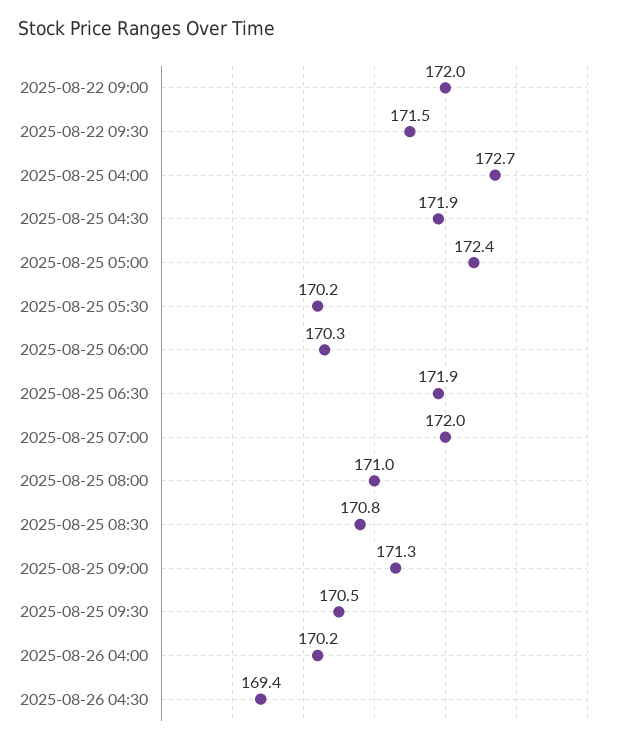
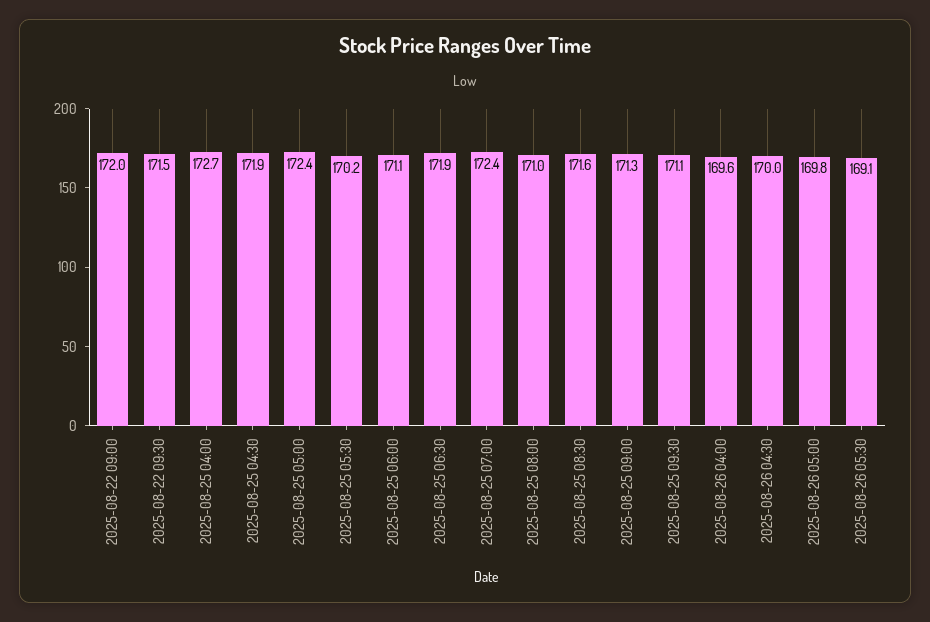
2025-08-25 06:00: 170.3 -> 171.1
2025-08-25 07:00: 172 -> 172.4
2025-08-25 08:30: 170.8 -> 171.6
2025-08-25 09:30: 170.5 -> 171.1
2025-08-26 04:00: 170.2 -> 169.6
2025-08-26 04:30: 169.4 -> 170
2025-08-26 05:00: none -> 169.8
2025-08-26 05:30: none -> 169.1

